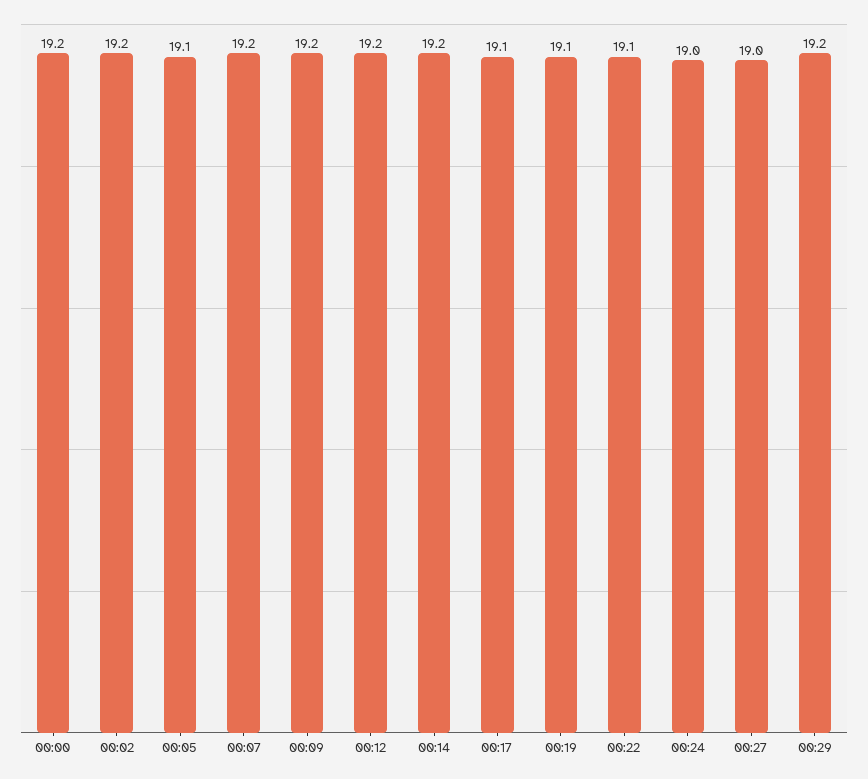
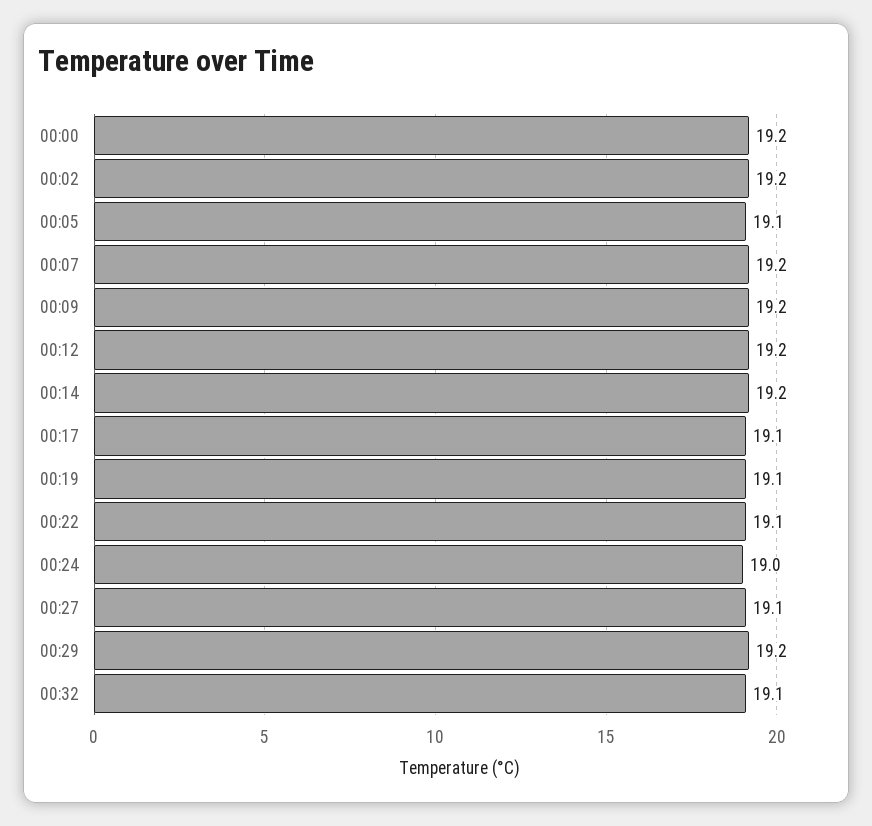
00:27: 19 -> 19.1
00:32: none -> 19.1

